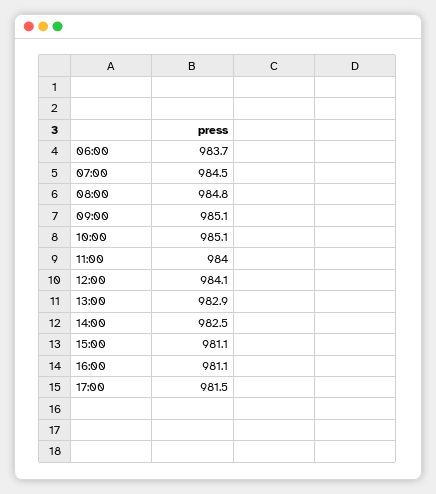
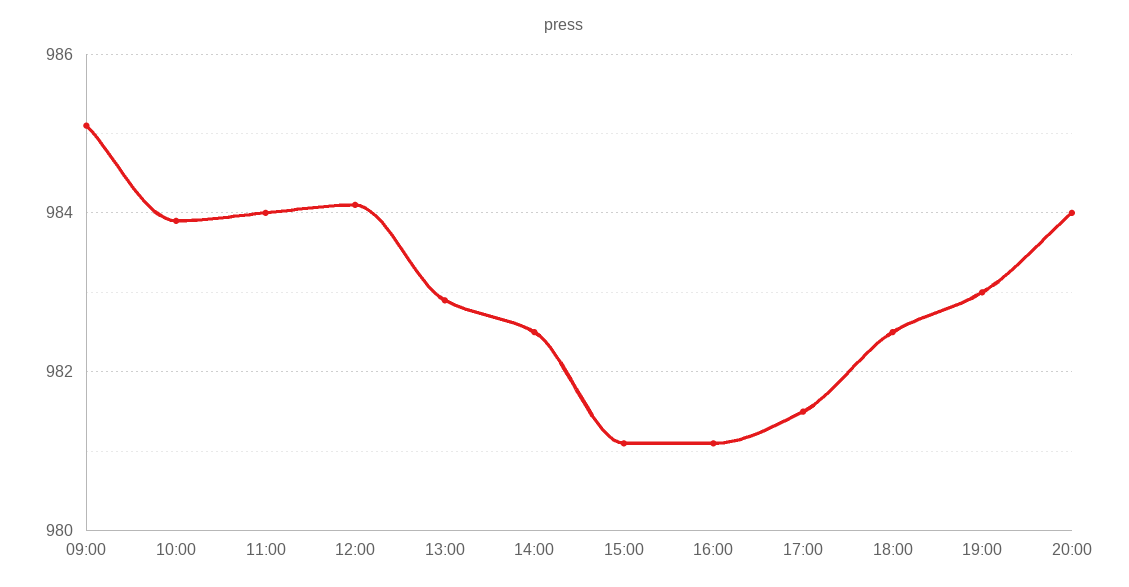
06:00: 983.7 -> none
07:00: 984.5 -> none
08:00: 984.8 -> none
10:00: 985.1 -> 984
18:00: none -> 982.5
19:00: none -> 983
20:00: none -> 984

